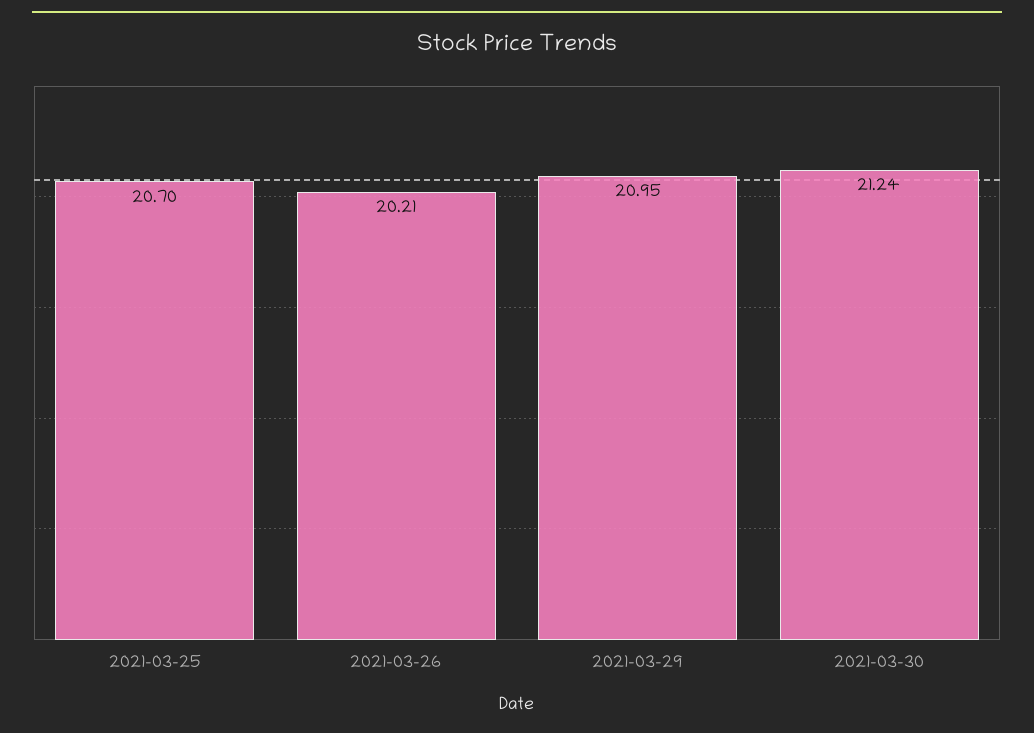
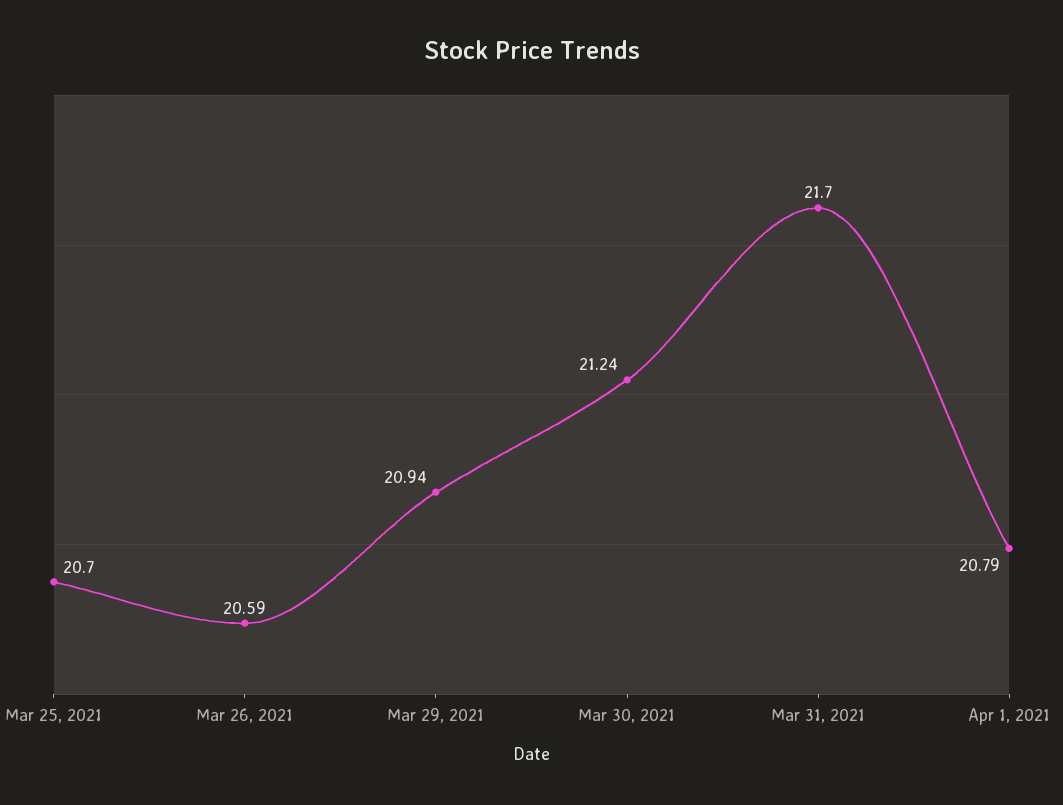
2021-03-26: 20.21 -> 20.59
2021-03-29: 20.95 -> 20.94
Mar 31, 2021: none -> 21.7
Apr 1, 2021: none -> 20.79

